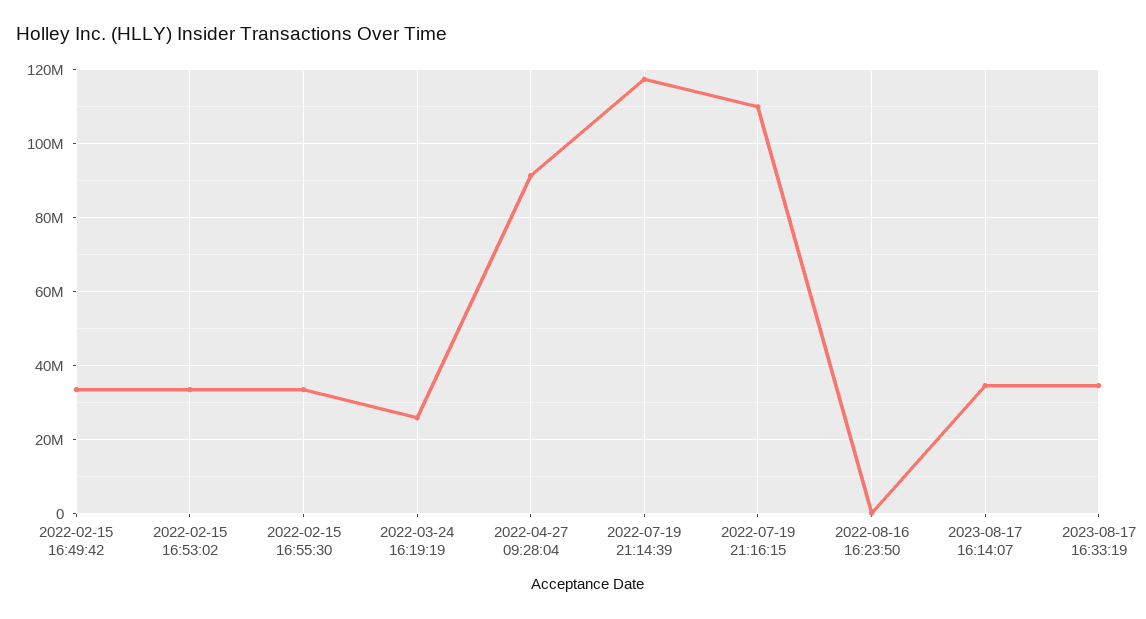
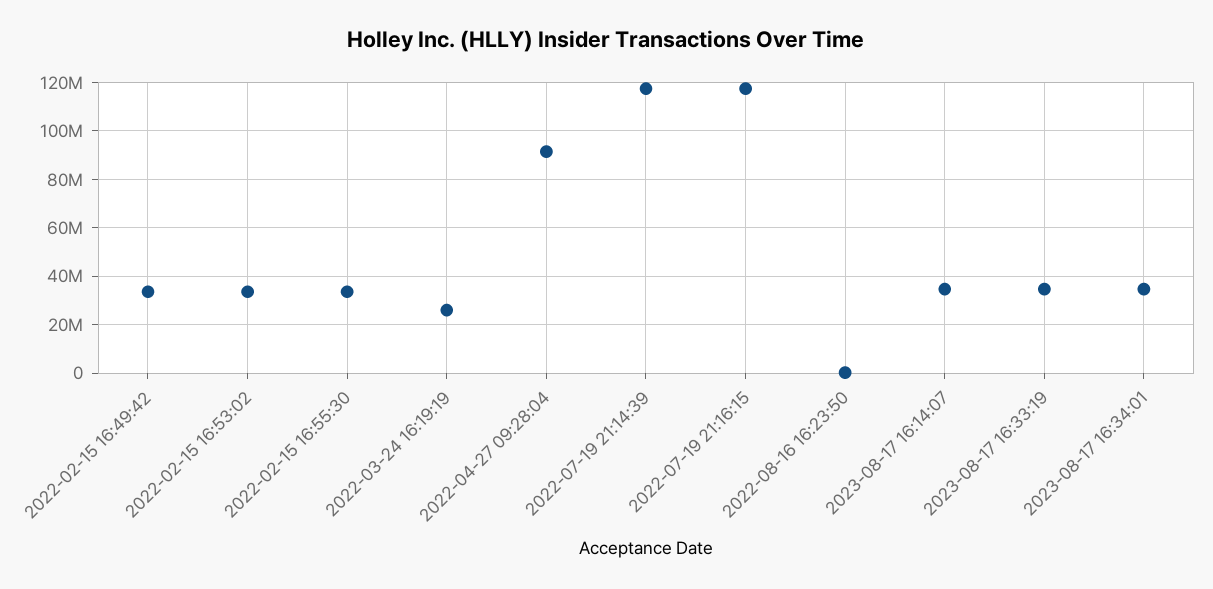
2022-07-19 21:16:15: 110000000 -> 117500000
2023-08-17 16:34:01: none -> 35000000

